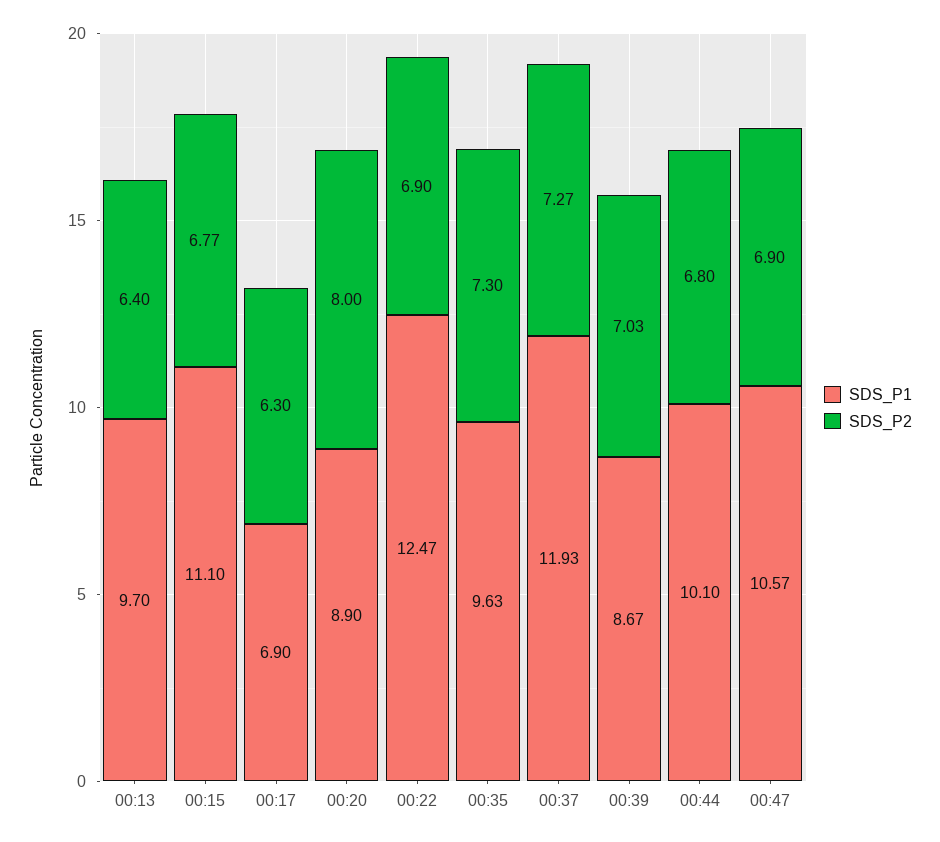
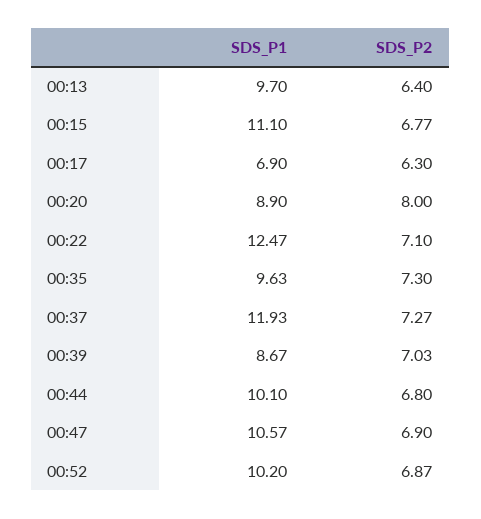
SDS_P2, 00:22: 6.9 -> 7.1
SDS_P1, 00:52: none -> 10.2
SDS_P2, 00:52: none -> 6.87

